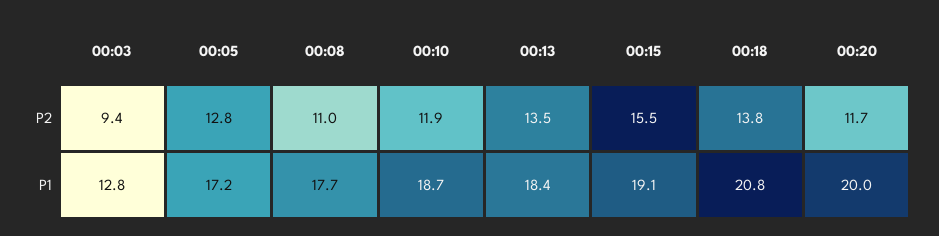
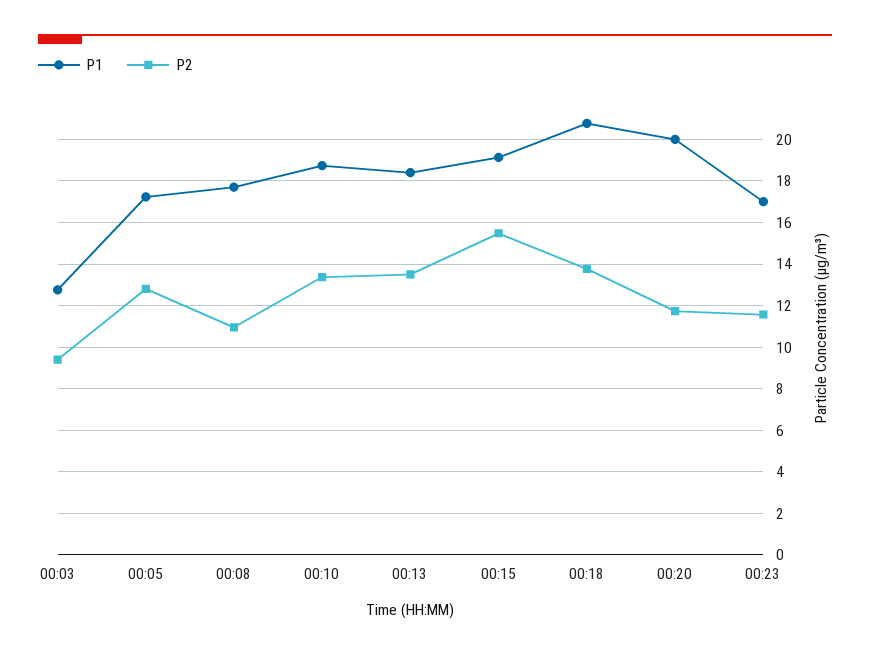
P2, 00:10: 11.9 -> 13.5
P1, 00:23: none -> 17
P2, 00:23: none -> 11.5

